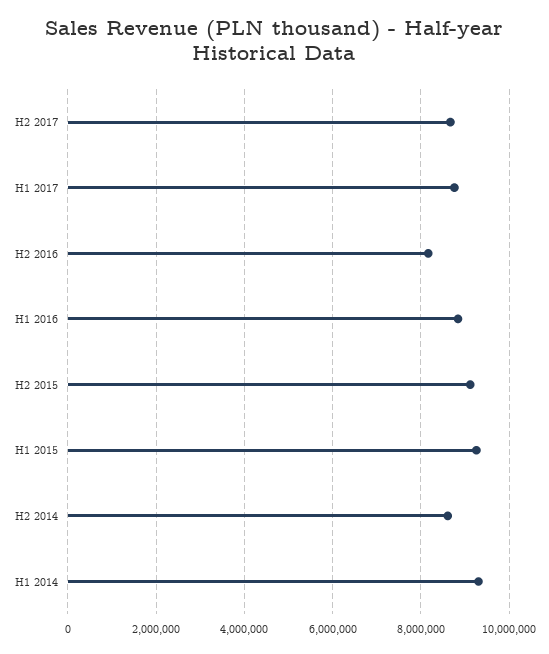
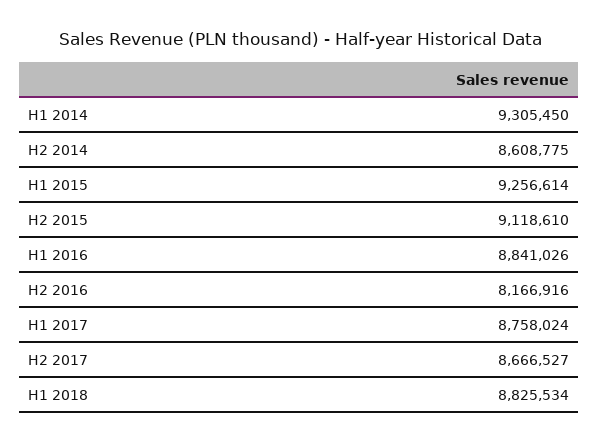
H1 2018: none -> 8825534

